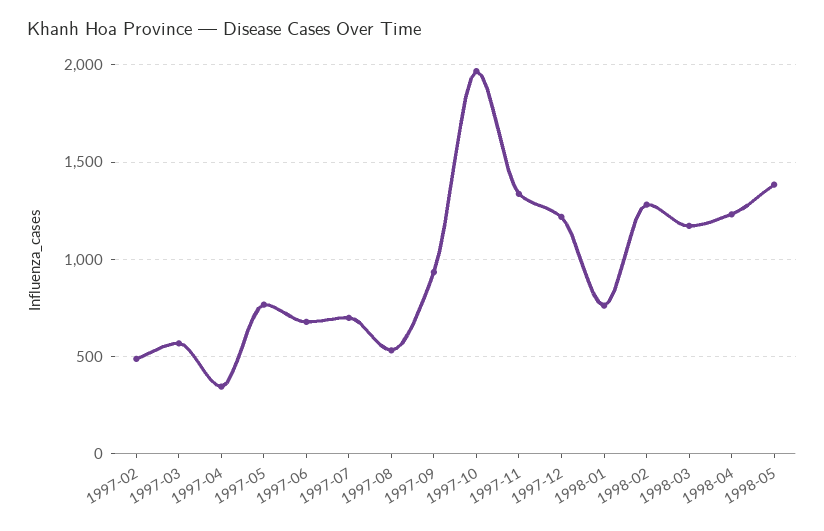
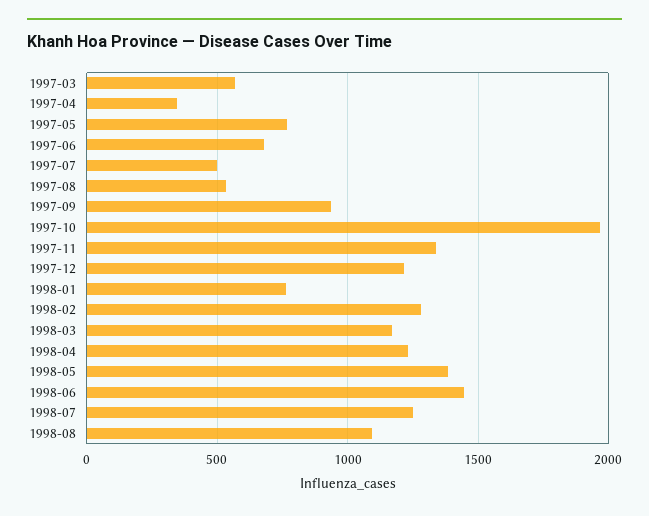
1997-02: 500 -> none
1997-07: 700 -> 500
1998-06: none -> 1450
1998-07: none -> 1250
1998-08: none -> 1100

